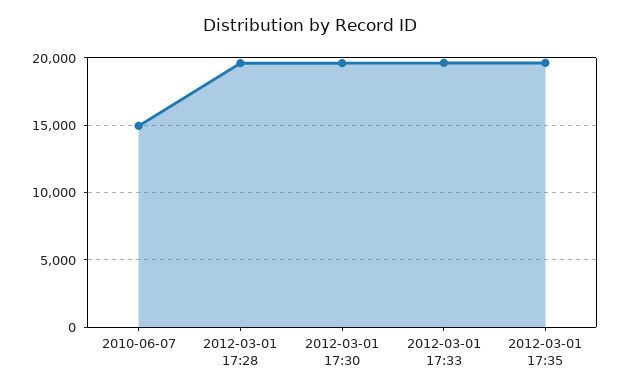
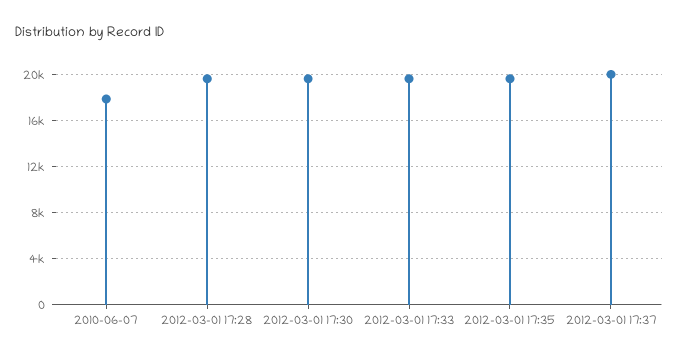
2010-06-07: 15000 -> 18000
2012-03-01 17:37: none -> 20000

